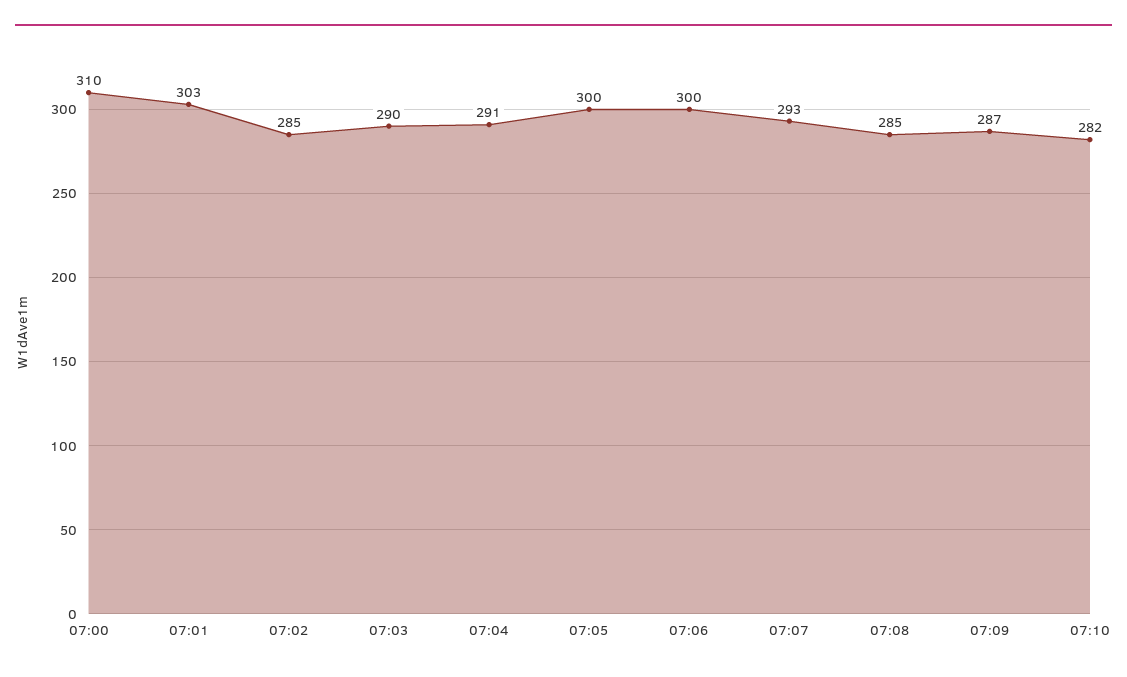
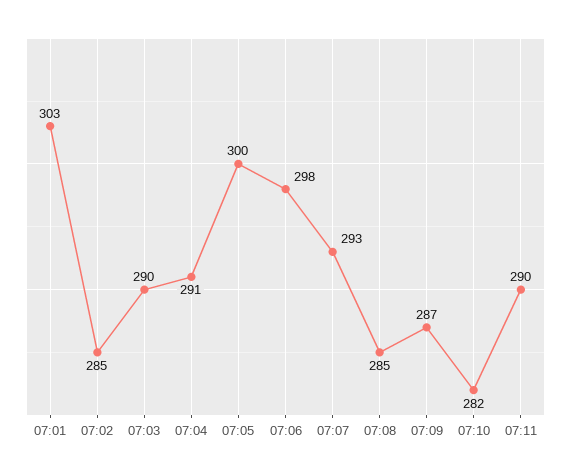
07:00: 310 -> none
07:06: 300 -> 298
07:11: none -> 290

